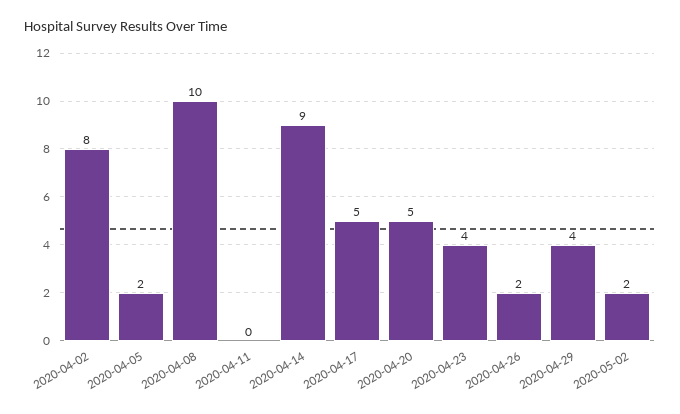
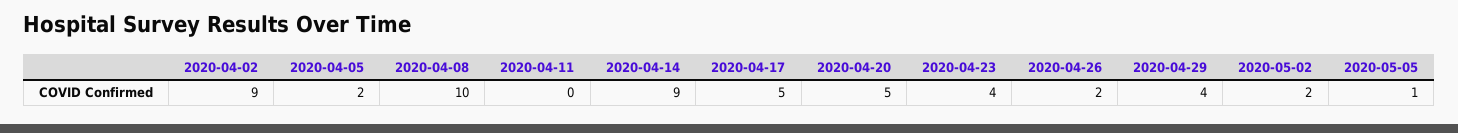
2020-04-02: 8 -> 9
2020-05-05: none -> 1

